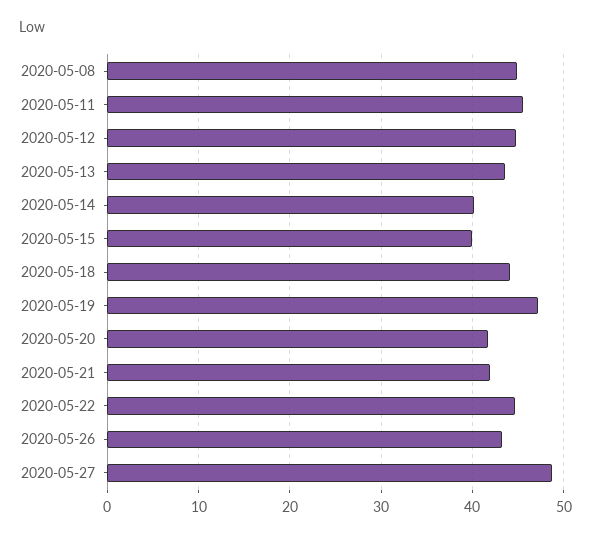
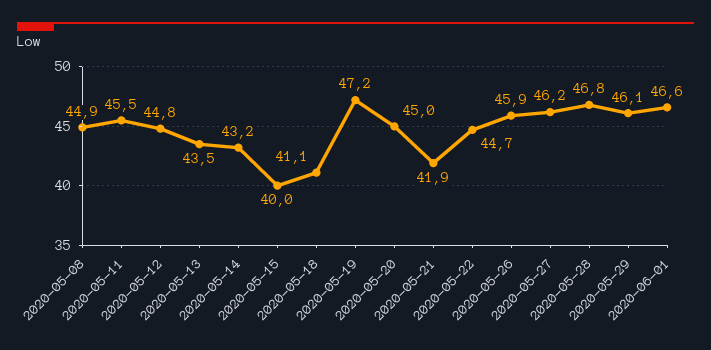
2020-05-14: 40 -> 43.2
2020-05-18: 44 -> 41.1
2020-05-20: 42 -> 45
2020-05-26: 43 -> 45.9
2020-05-27: 49 -> 46.2
2020-05-28: none -> 46.8
2020-05-29: none -> 46.1
2020-06-01: none -> 46.6

